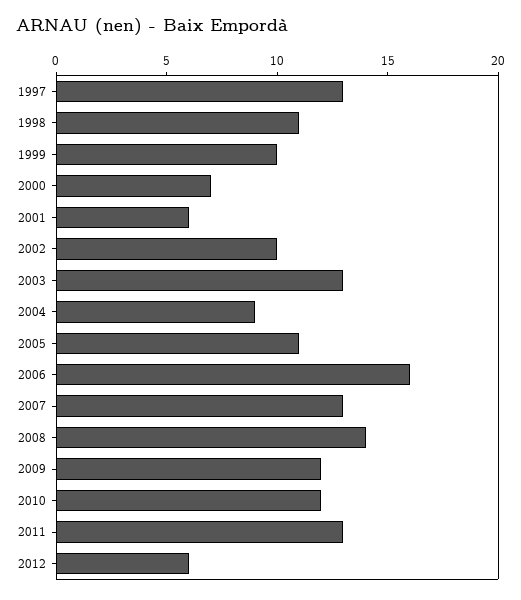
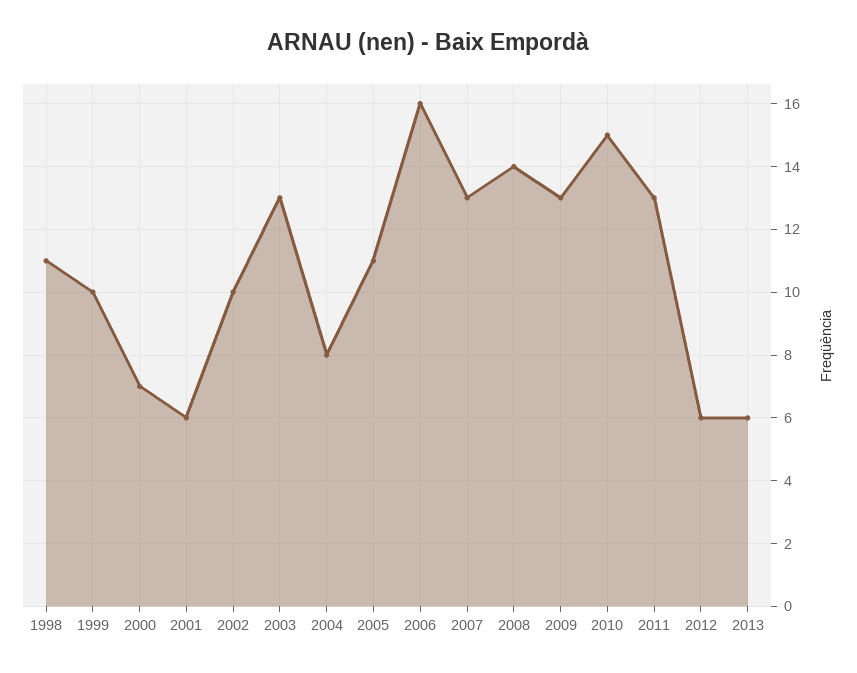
1997: 13 -> none
2004: 9 -> 8
2009: 12 -> 13
2010: 12 -> 15
2013: none -> 6

